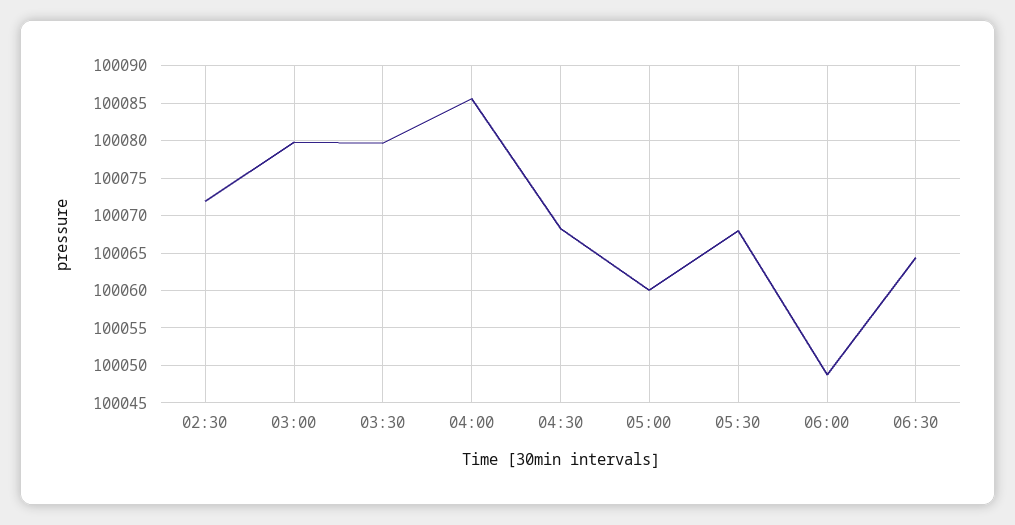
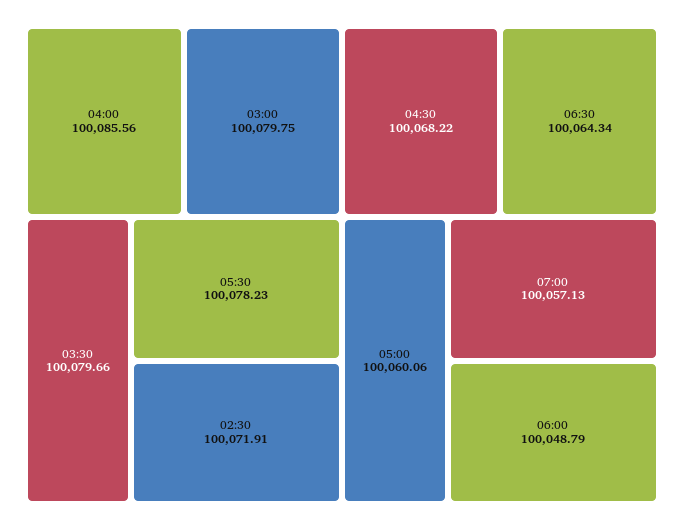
05:30: 100068 -> 100078.23
07:00: none -> 100057.13

